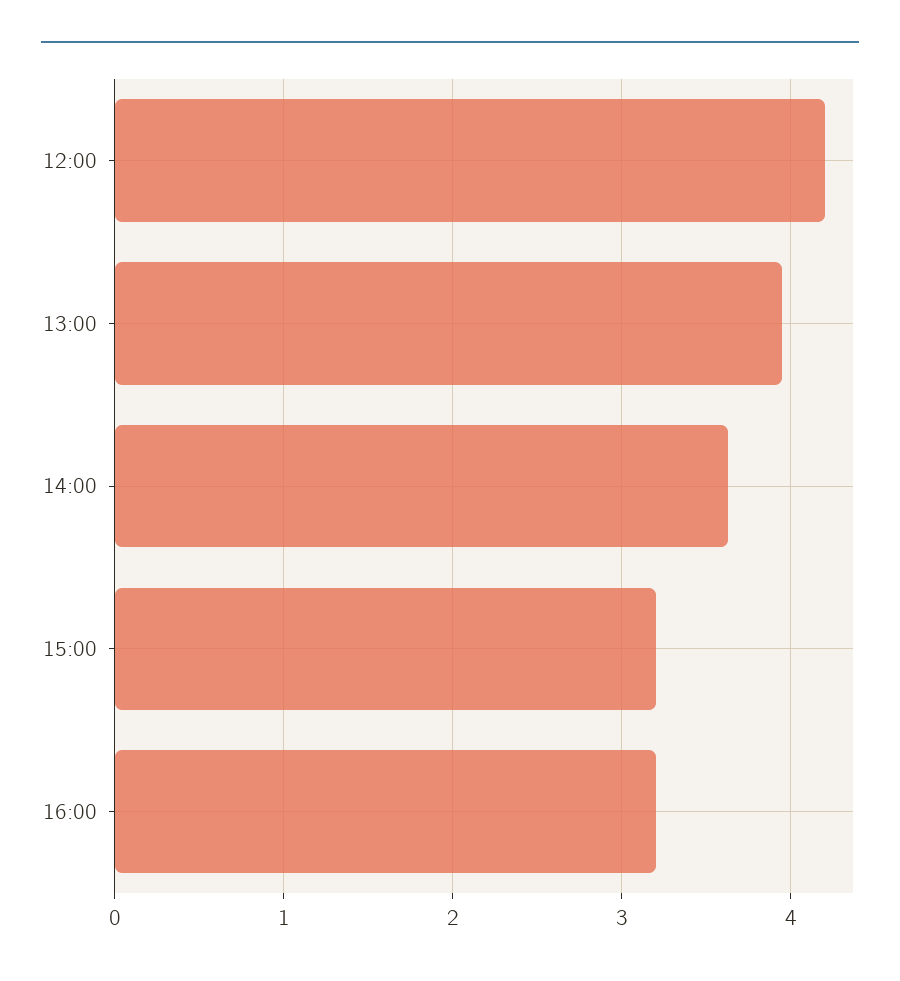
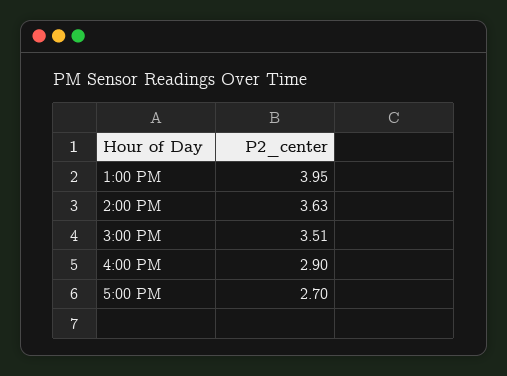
12:00: 4.2 -> none
15:00: 3.2 -> 3.51
16:00: 3.2 -> 2.9
5:00 PM: none -> 2.7

